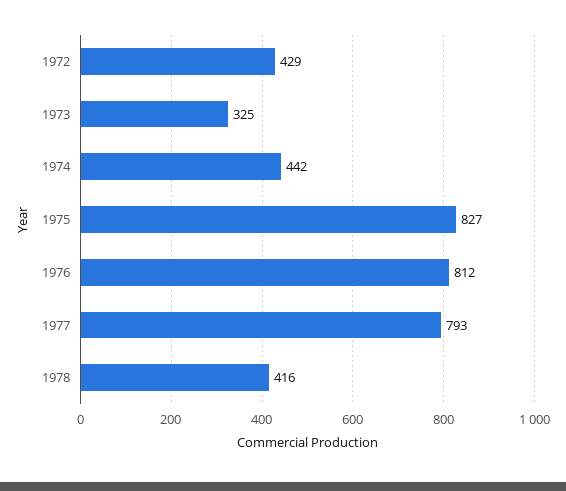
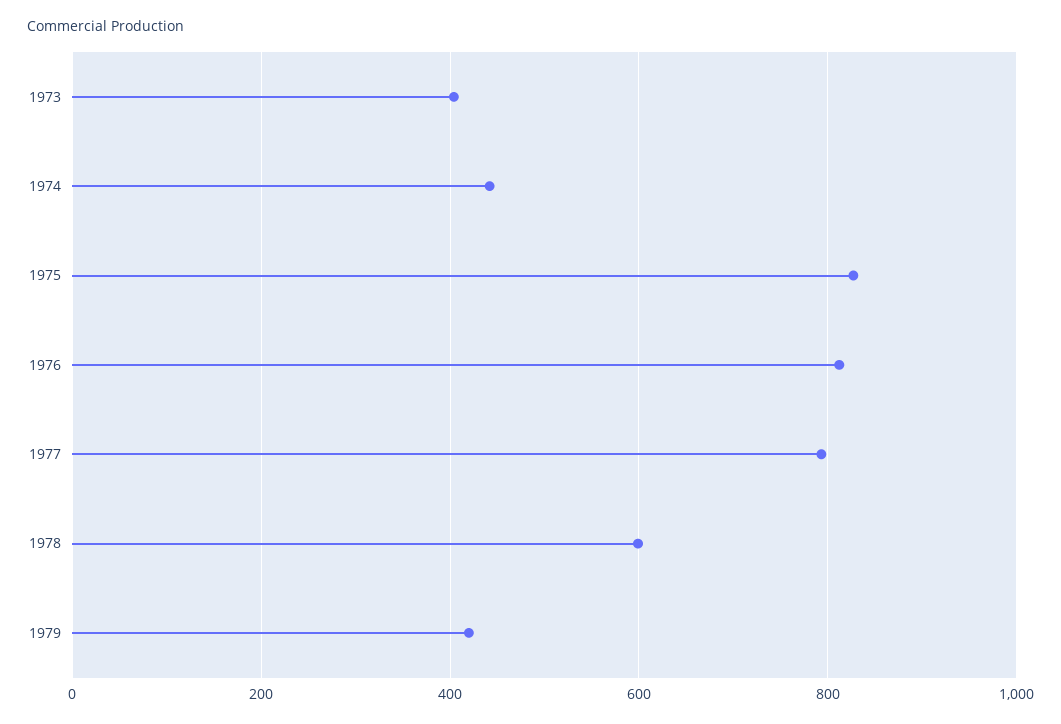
1972: 429 -> none
1973: 325 -> 400
1978: 416 -> 600
1979: none -> 420

